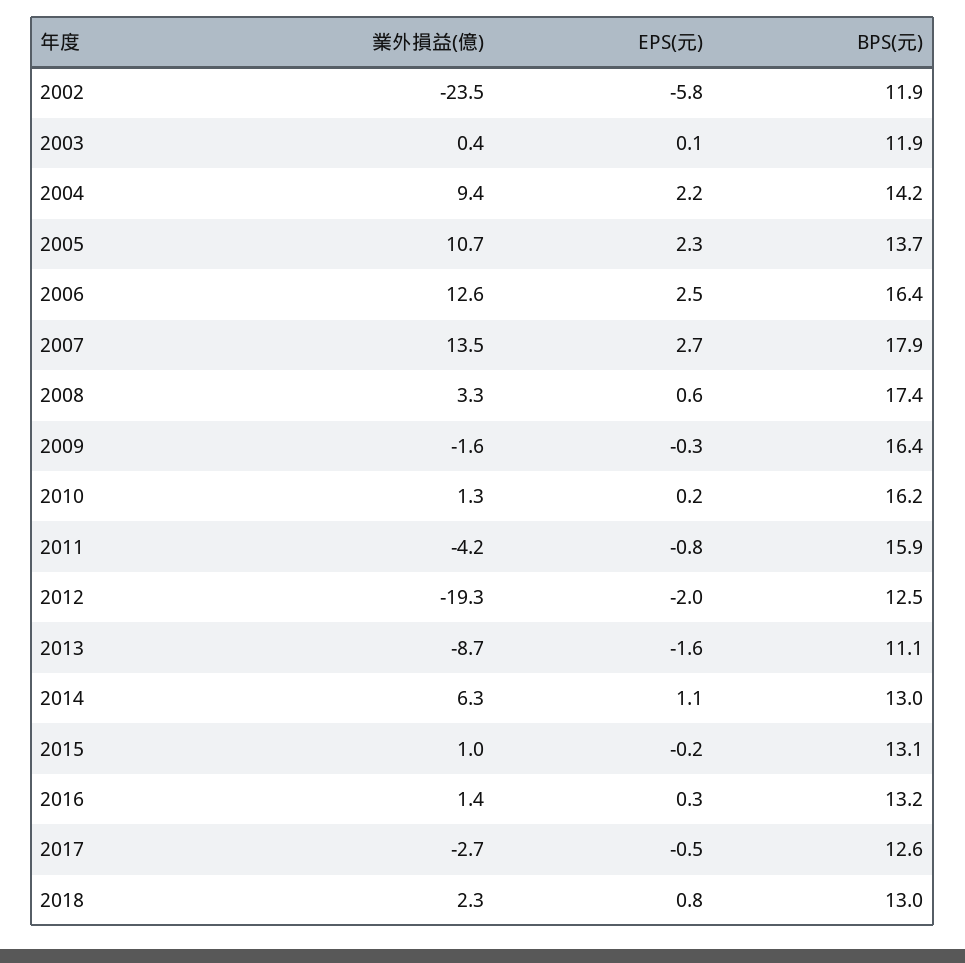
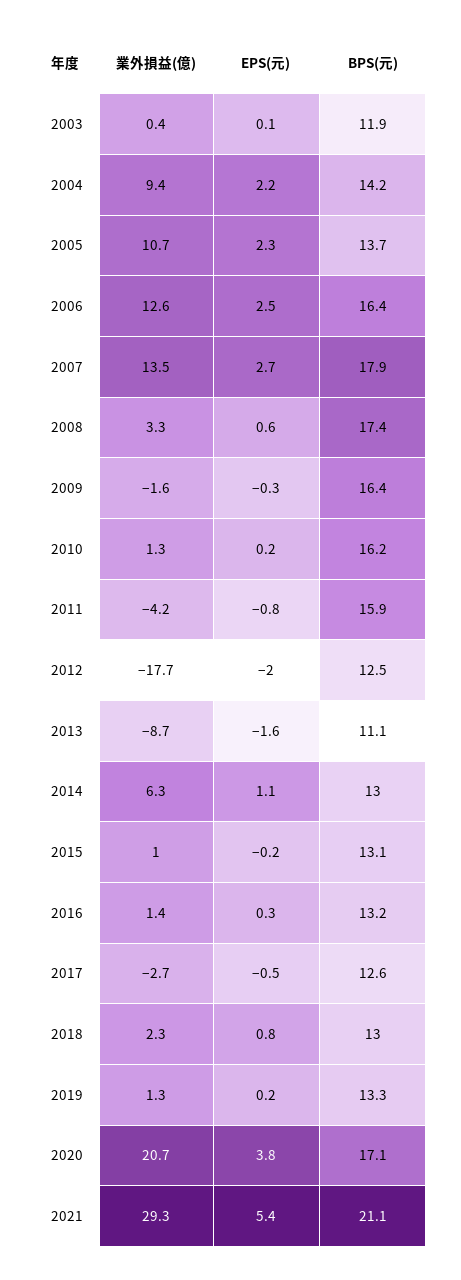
業外損益(億), 2002: -23.5 -> none
EPS(元), 2002: -5.8 -> none
BPS(元), 2002: 11.9 -> none
業外損益(億), 2012: -19.3 -> -17.7
業外損益(億), 2019: none -> 1.3
EPS(元), 2019: none -> 0.2
BPS(元), 2019: none -> 13.3
業外損益(億), 2020: none -> 20.7
EPS(元), 2020: none -> 3.8
BPS(元), 2020: none -> 17.1
業外損益(億), 2021: none -> 29.3
EPS(元), 2021: none -> 5.4
BPS(元), 2021: none -> 21.1

